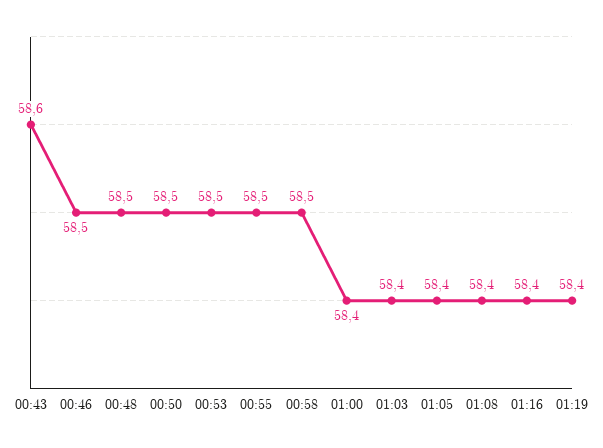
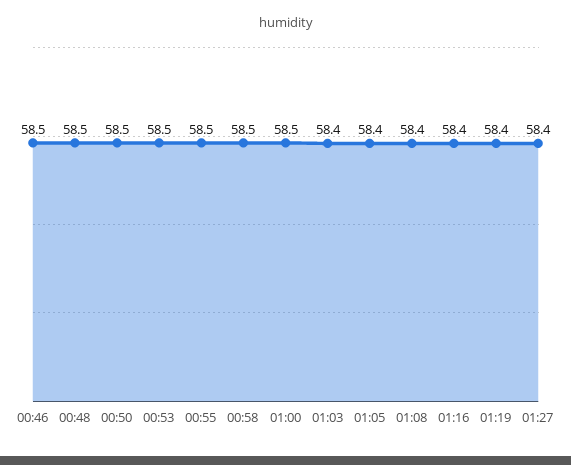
00:43: 58.6 -> none
01:00: 58.4 -> 58.5
01:27: none -> 58.4

